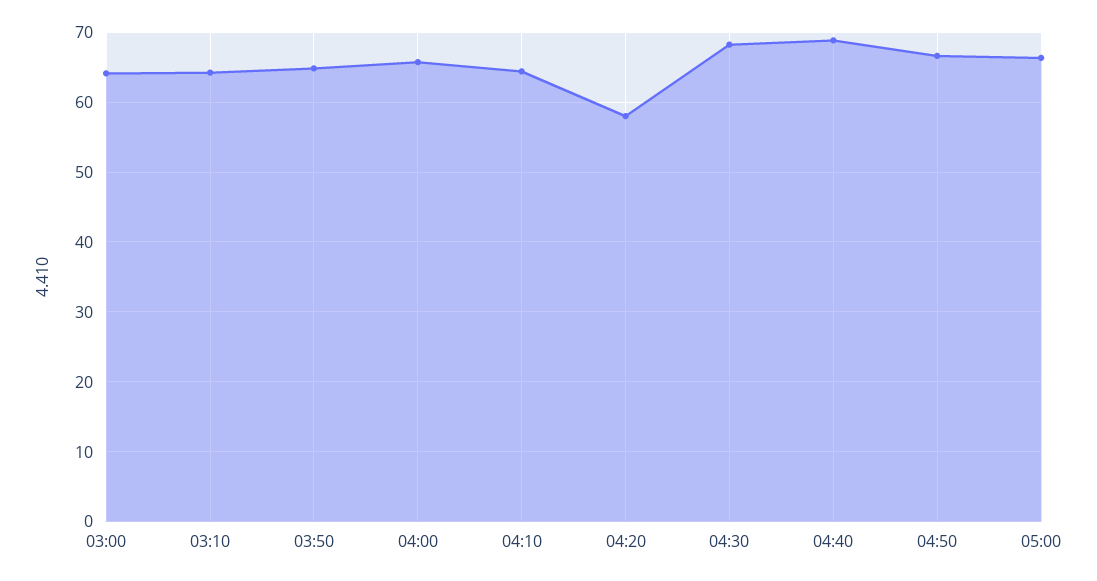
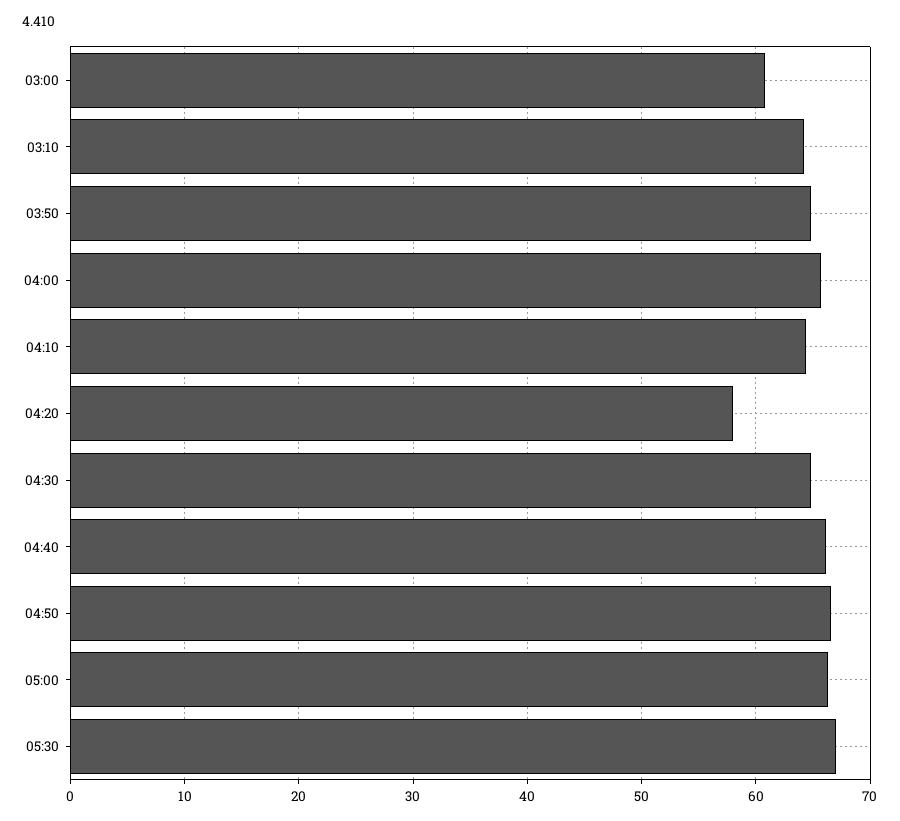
03:00: 64 -> 61
04:30: 68 -> 65
04:40: 69 -> 66
05:30: none -> 67

